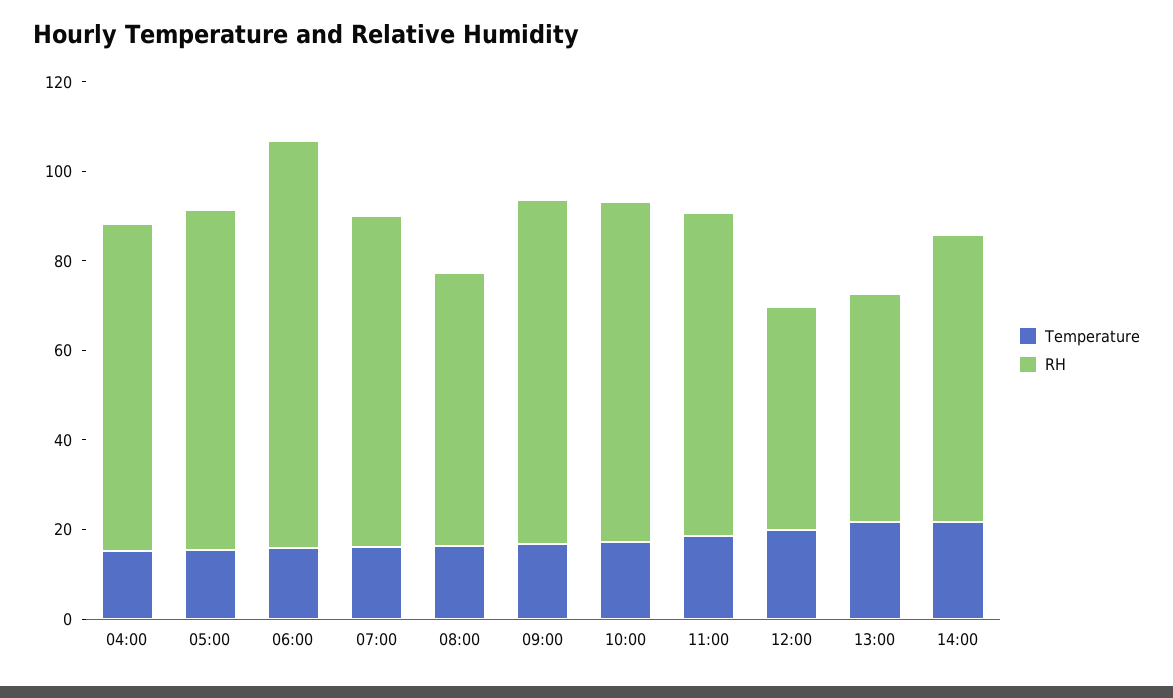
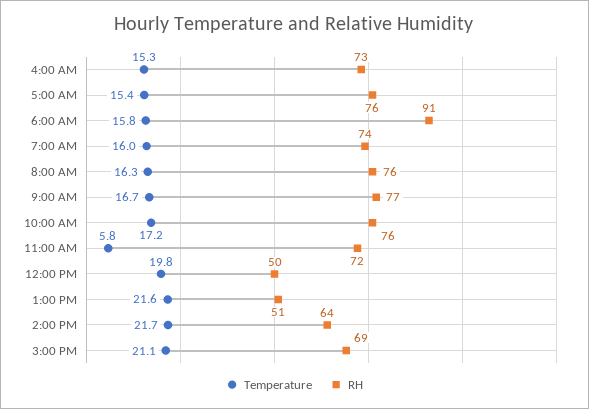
RH, 08:00: 60 -> 76
Temperature, 11:00: 20 -> 5.8
Temperature, 3:00 PM: none -> 21.1
RH, 3:00 PM: none -> 69

